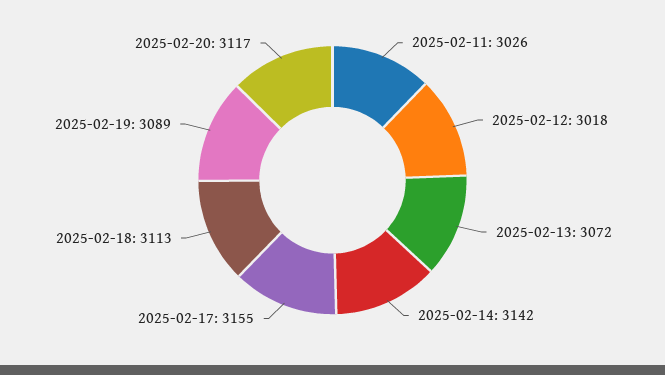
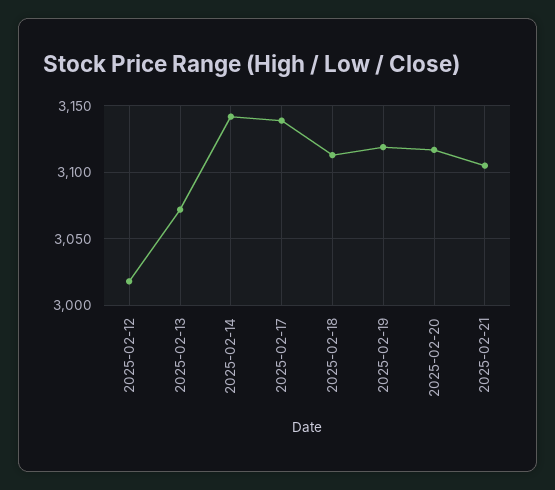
2025-02-11: 3026 -> none
2025-02-17: 3155 -> 3140
2025-02-19: 3089 -> 3120
2025-02-21: none -> 3105

